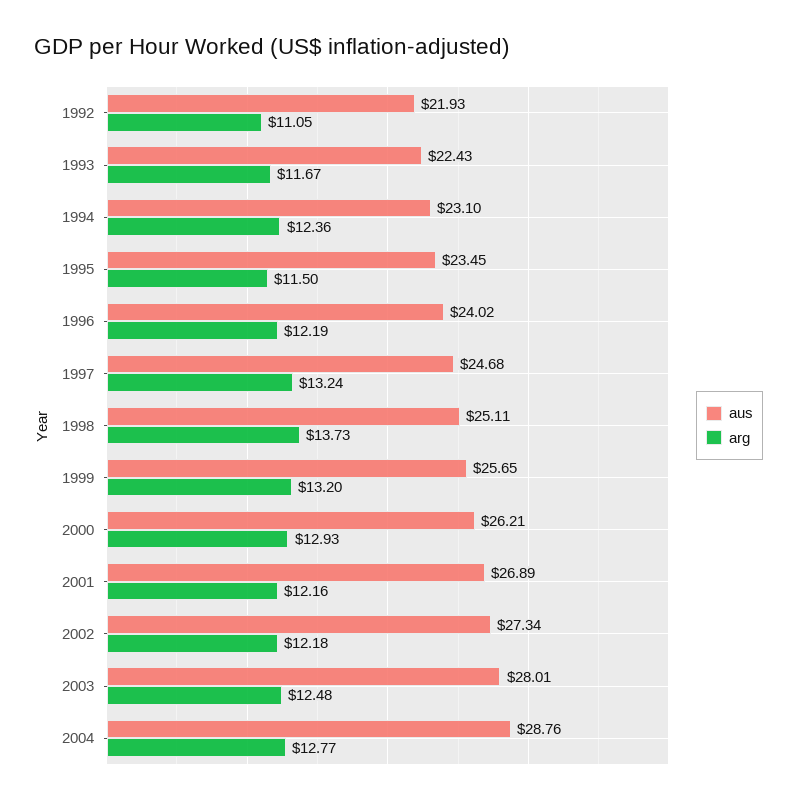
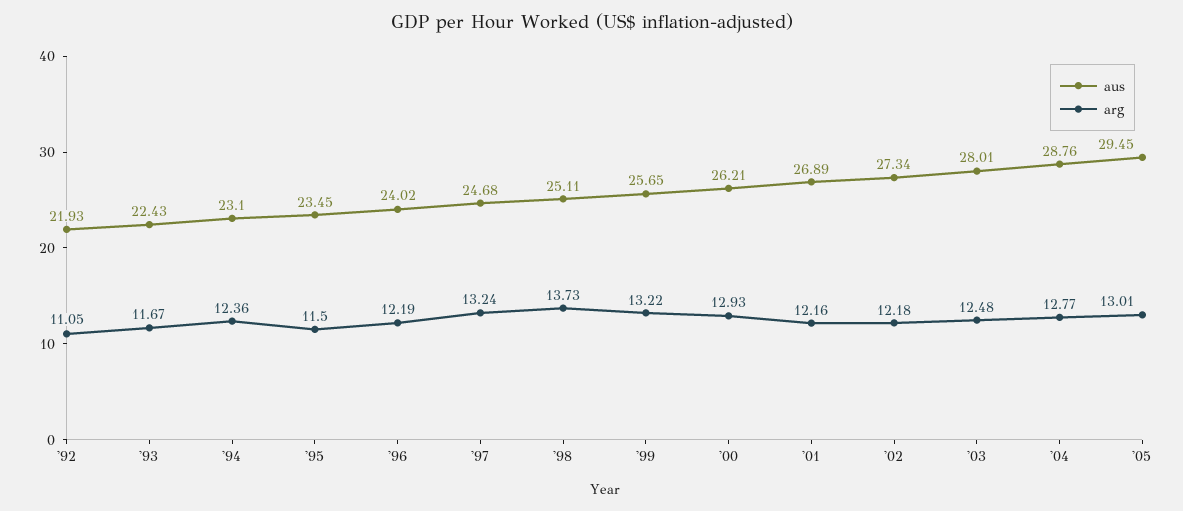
arg, 1999: 13.2 -> 13.22
aus, '05: none -> 29.45
arg, '05: none -> 13.01

